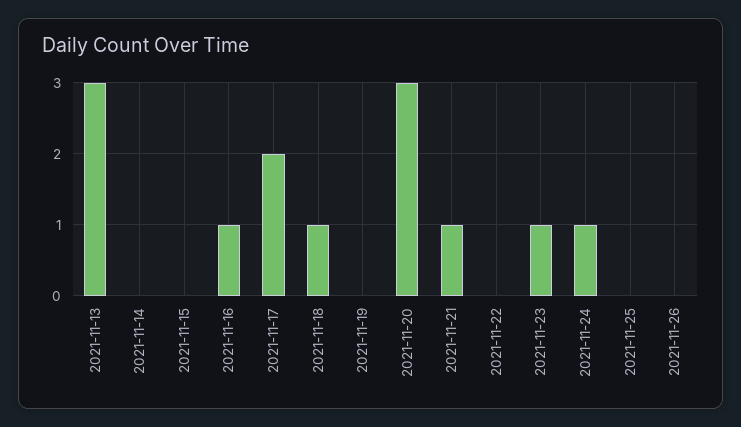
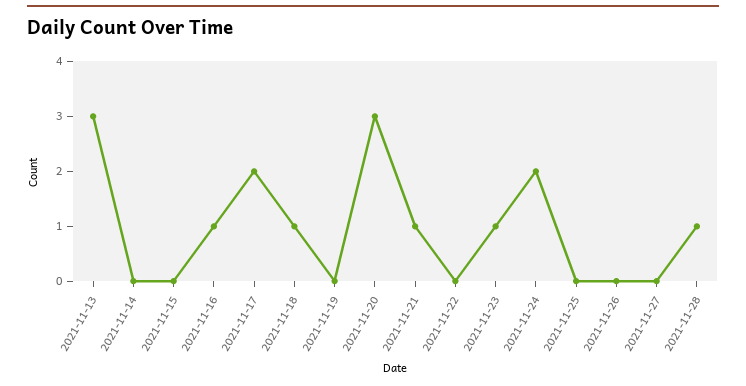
2021-11-24: 1 -> 2
2021-11-27: none -> 0
2021-11-28: none -> 1

